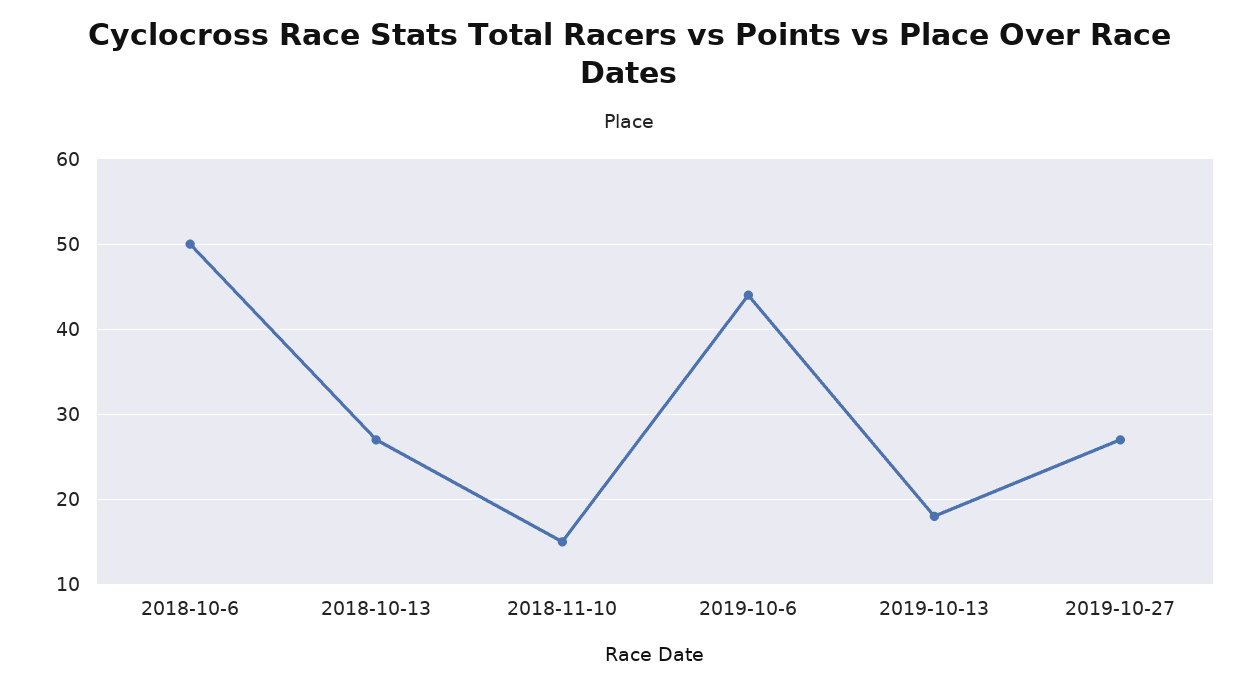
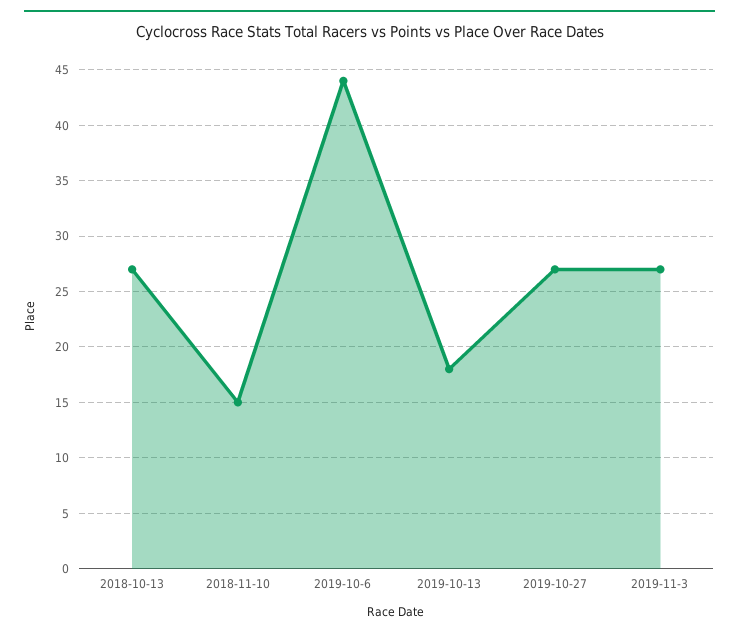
2018-10-6: 50 -> none
2019-11-3: none -> 27

